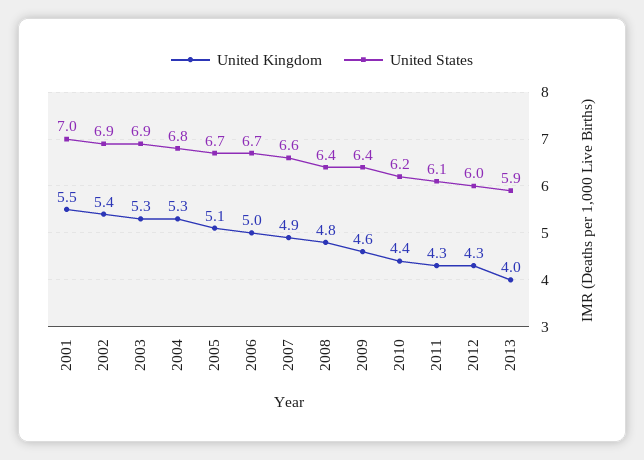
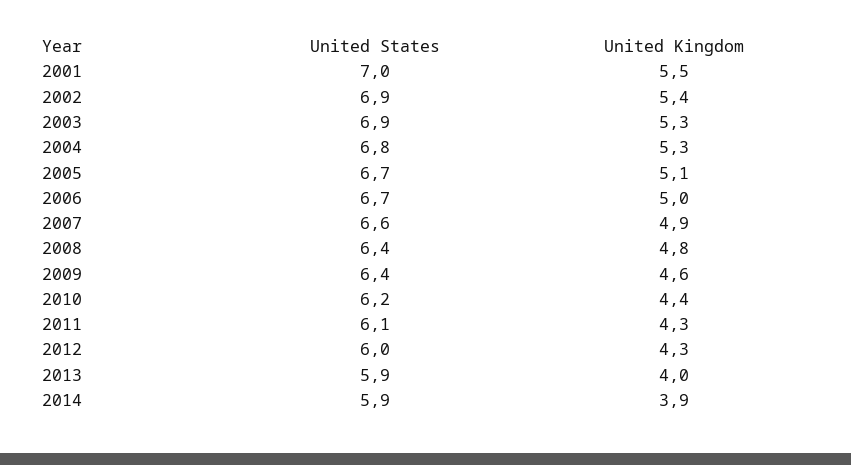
United States, 2014: none -> 5.9
United Kingdom, 2014: none -> 3.9

